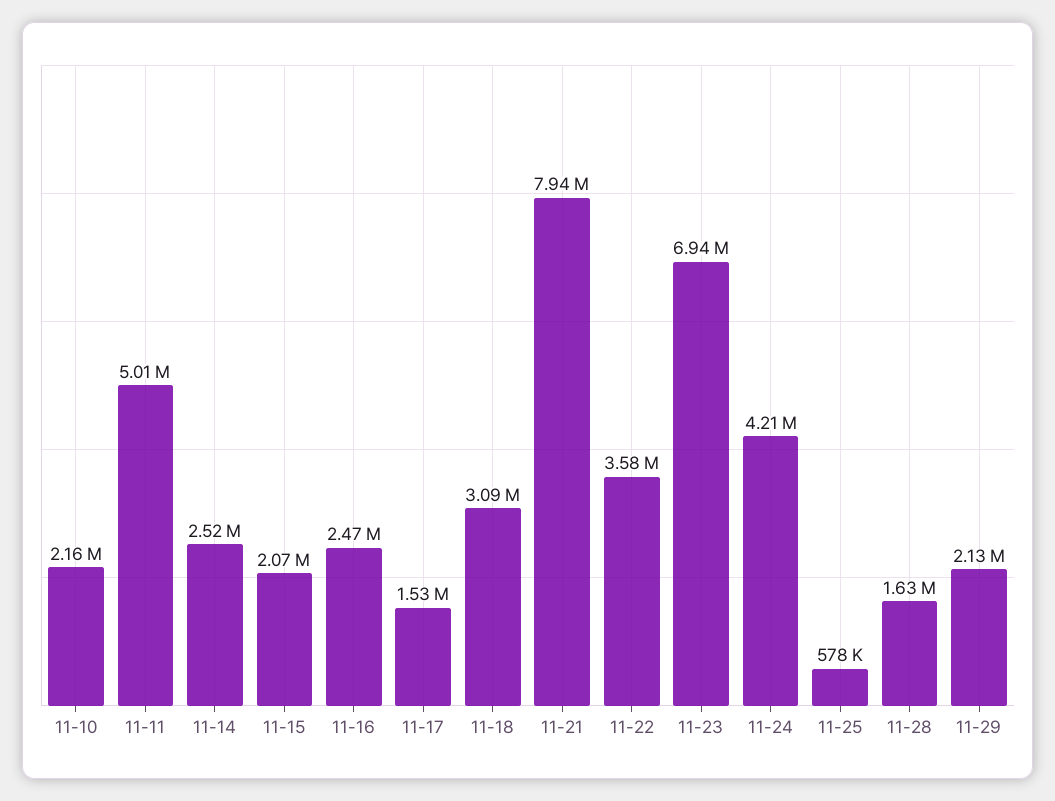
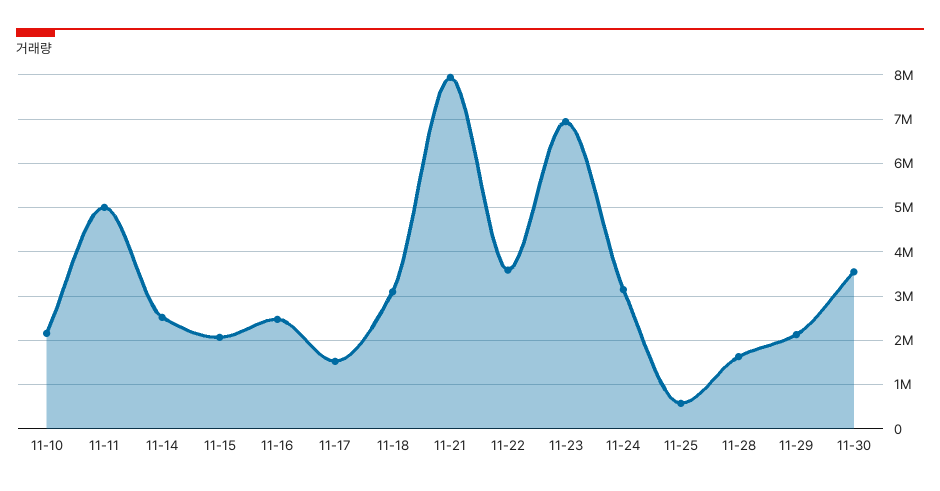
11-24: 4210000 -> 3200000
11-30: none -> 3600000

